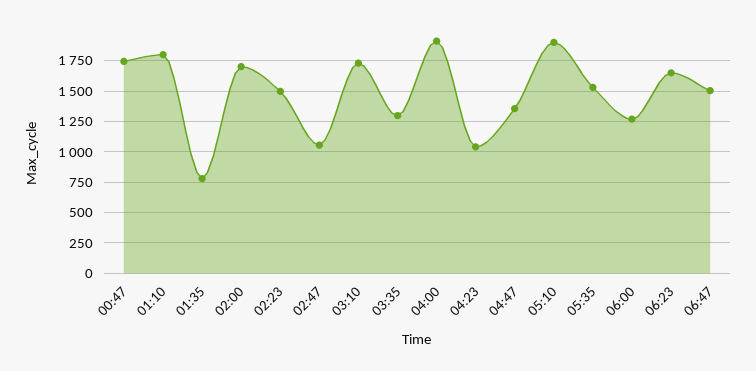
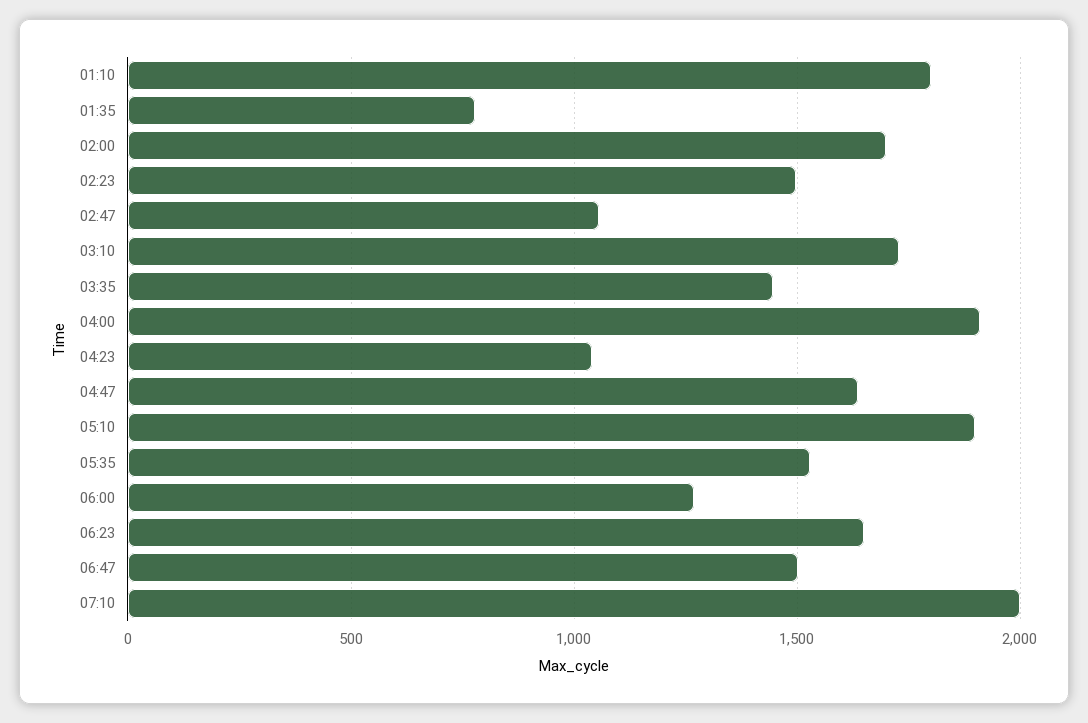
00:47: 1750 -> none
03:35: 1300 -> 1450
04:47: 1350 -> 1650
07:10: none -> 2000

